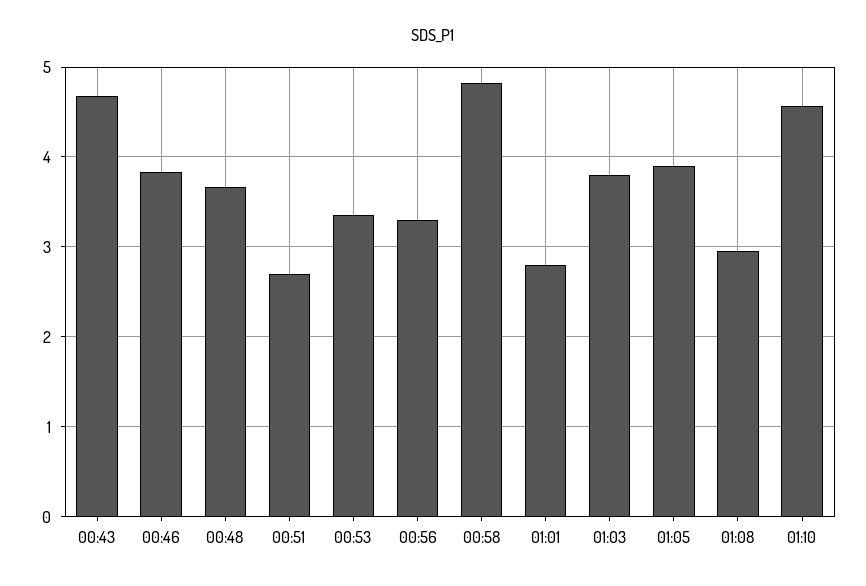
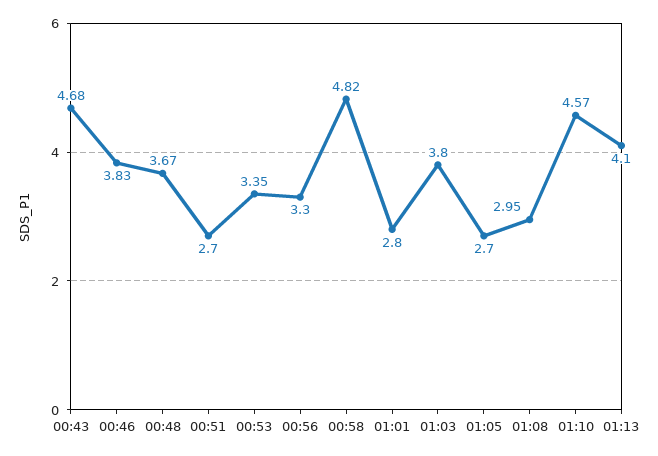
01:05: 3.9 -> 2.7
01:13: none -> 4.1

